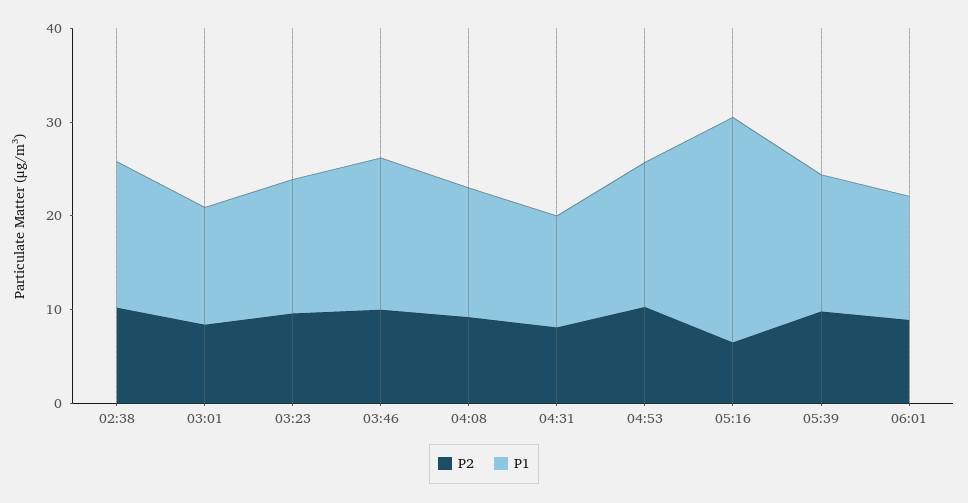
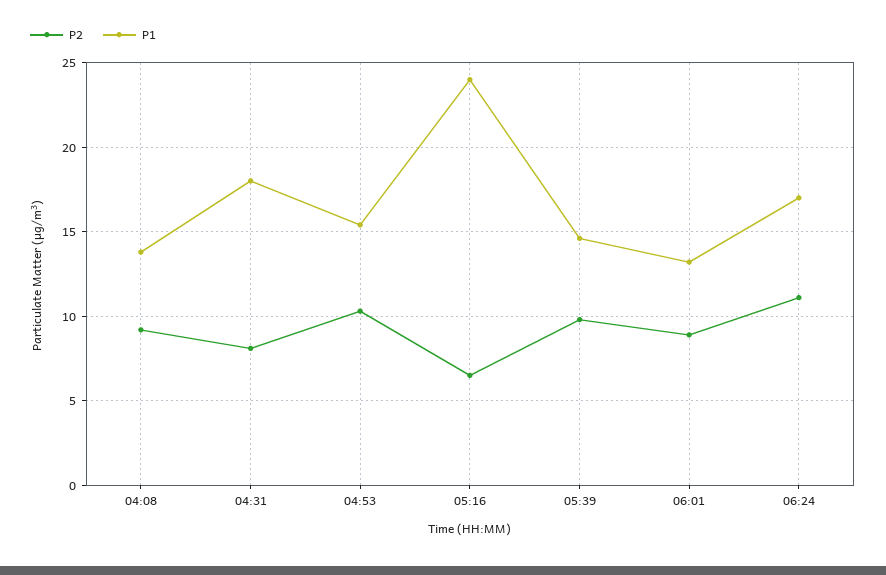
P2, 02:38: 10 -> none
P1, 02:38: 16 -> none
P2, 03:01: 8 -> none
P1, 03:01: 12 -> none
P2, 03:23: 10 -> none
P1, 03:23: 14 -> none
P2, 03:46: 10 -> none
P1, 03:46: 16 -> none
P1, 04:31: 12 -> 18
P2, 06:24: none -> 11
P1, 06:24: none -> 17

